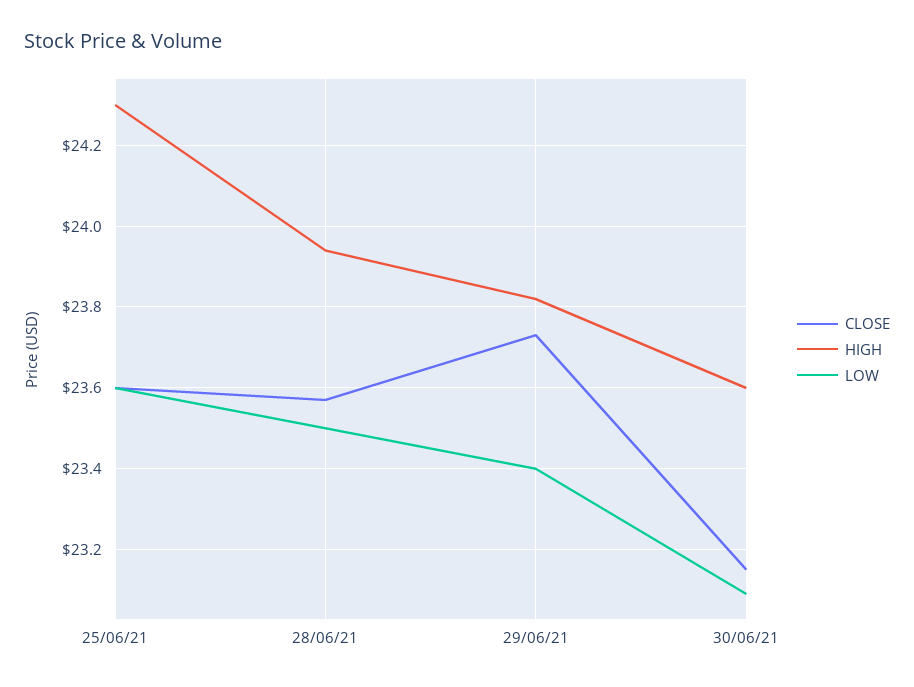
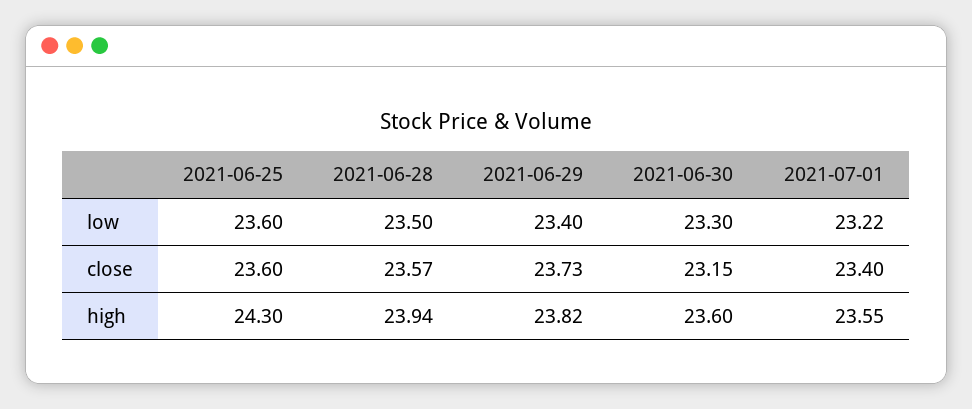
LOW, 30/06/21: 23.1 -> 23.3
LOW, 2021-07-01: none -> 23.22
CLOSE, 2021-07-01: none -> 23.4
HIGH, 2021-07-01: none -> 23.55

